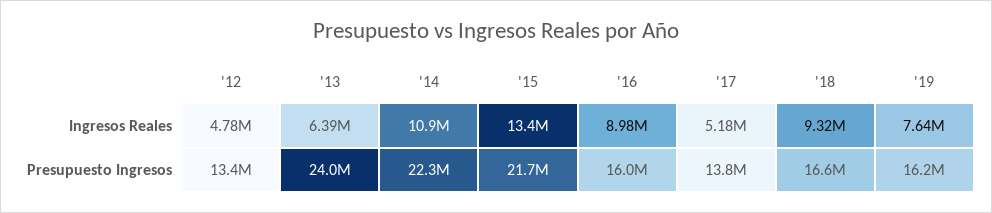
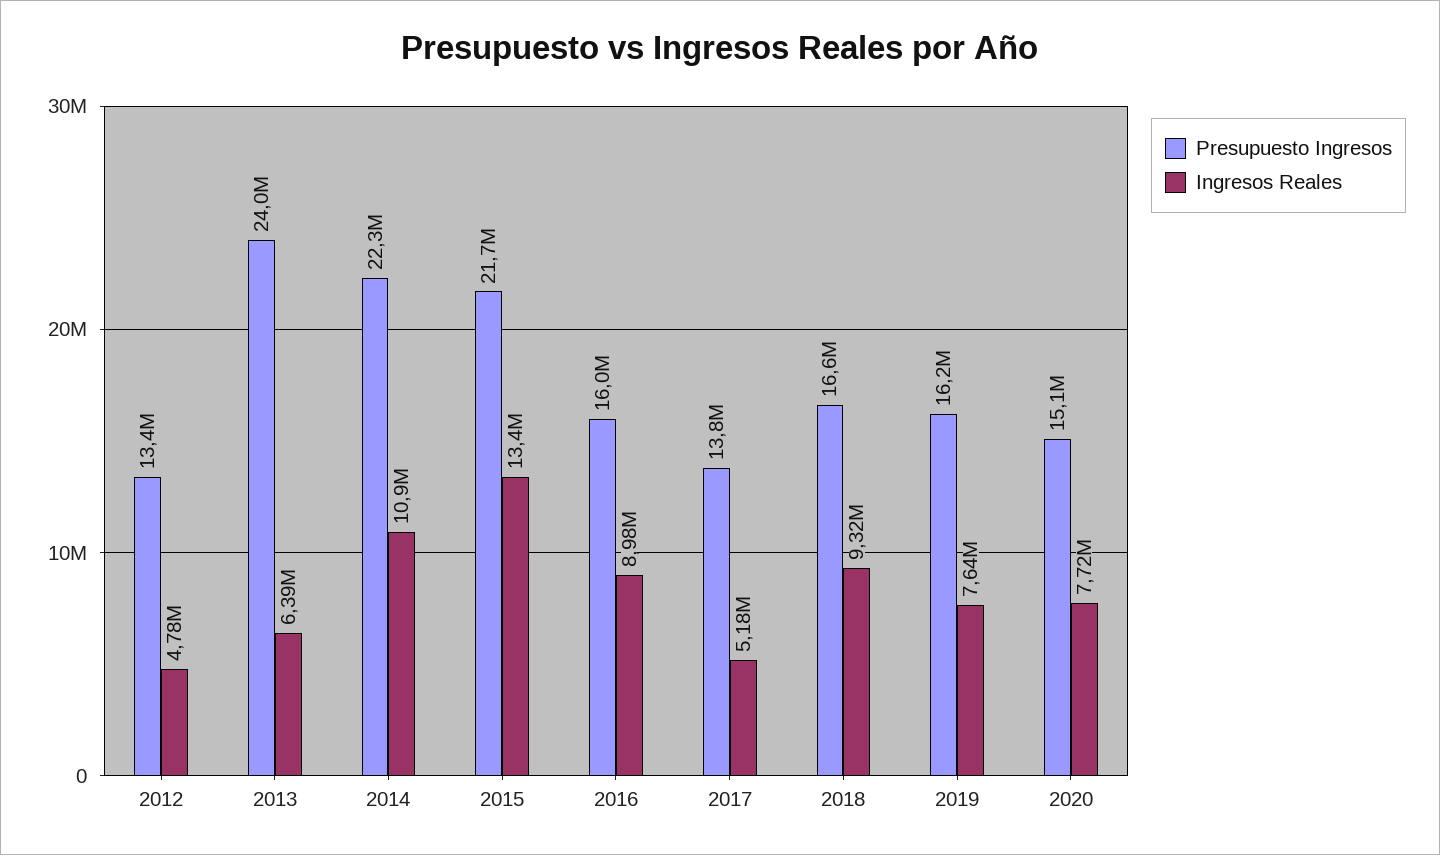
Presupuesto Ingresos, 2020: none -> 15100000
Ingresos Reales, 2020: none -> 7720000

